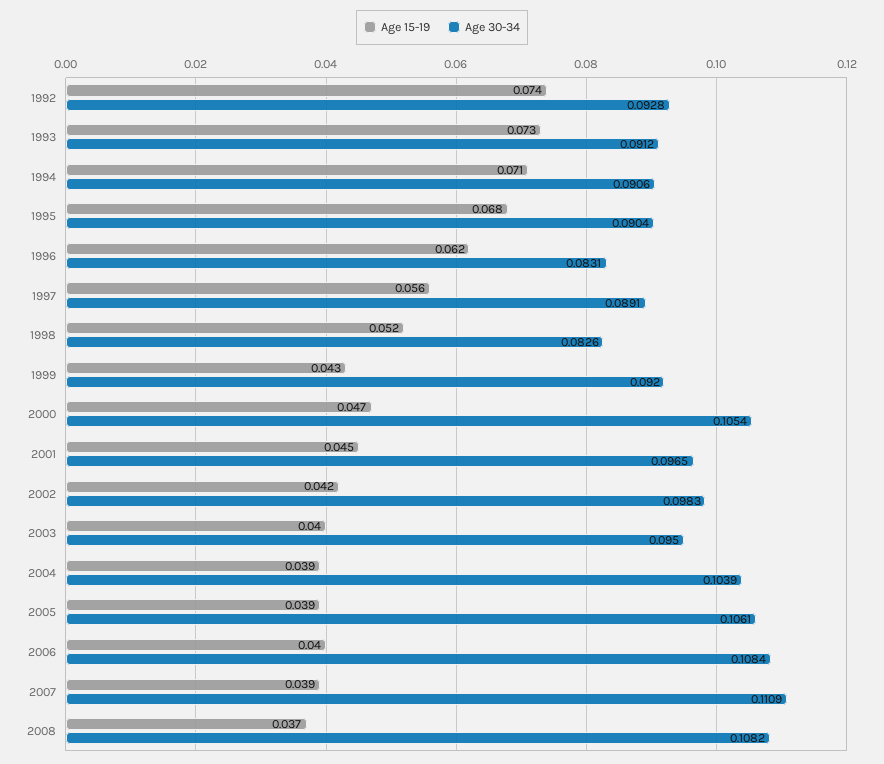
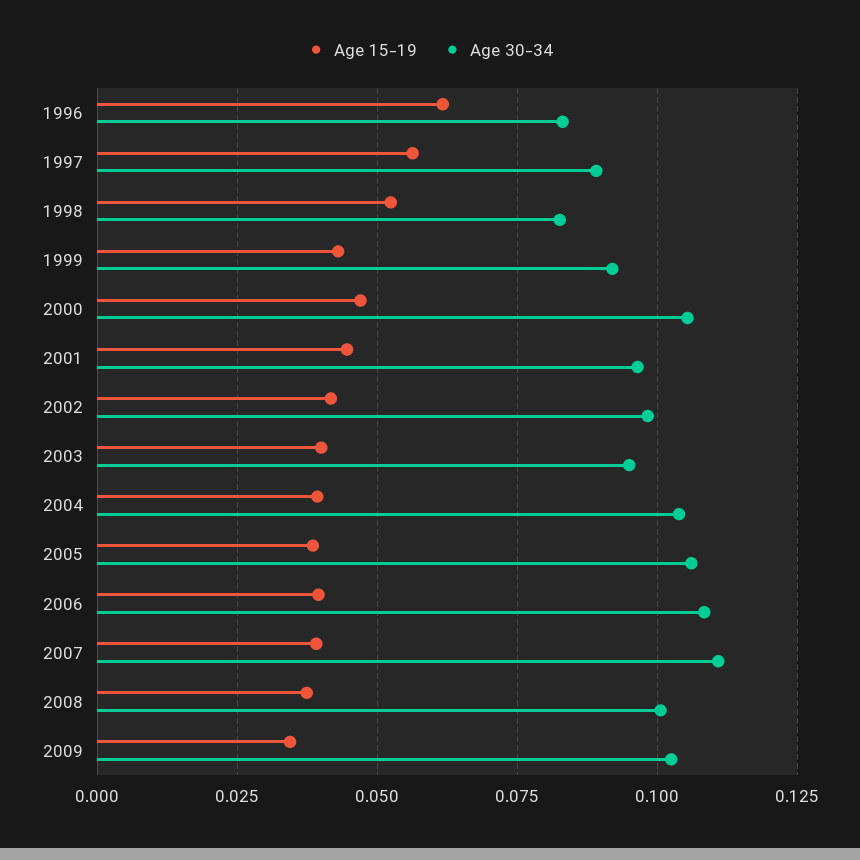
Age 15-19, 1992: 0.074 -> none
Age 30-34, 1992: 0.0928 -> none
Age 15-19, 1993: 0.073 -> none
Age 30-34, 1993: 0.0912 -> none
Age 15-19, 1994: 0.071 -> none
Age 30-34, 1994: 0.0906 -> none
Age 15-19, 1995: 0.068 -> none
Age 30-34, 1995: 0.0904 -> none
Age 30-34, 2008: 0.1082 -> 0.1
Age 15-19, 2009: none -> 0.035
Age 30-34, 2009: none -> 0.1025

